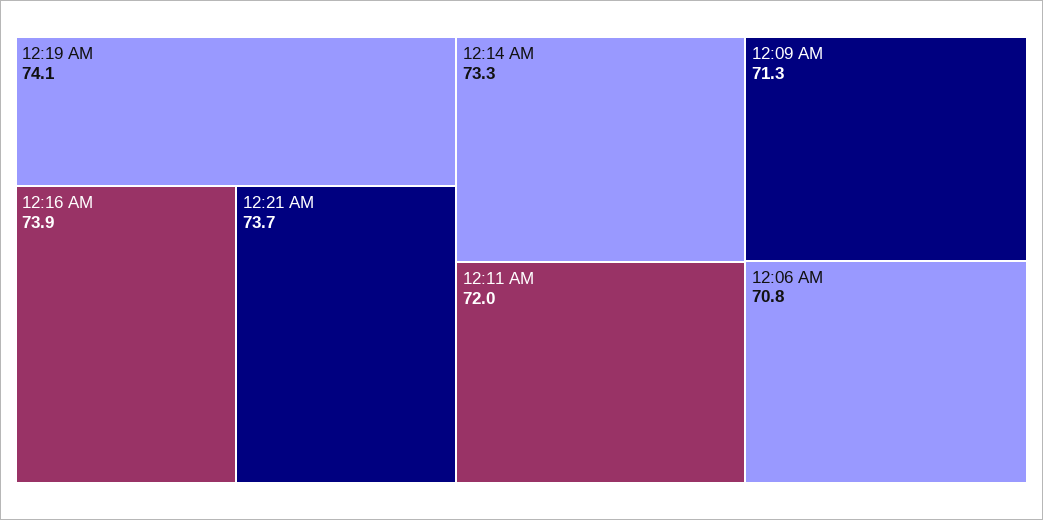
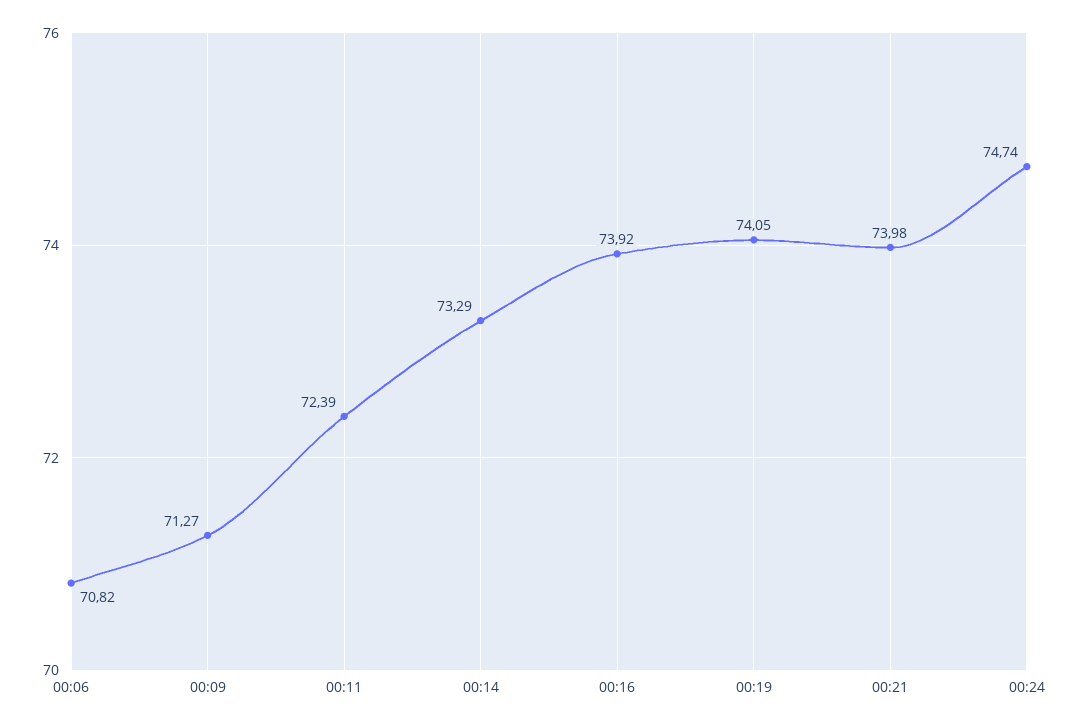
12:21 AM: 73.7 -> 73.98
12:11 AM: 72 -> 72.39
00:24: none -> 74.74

